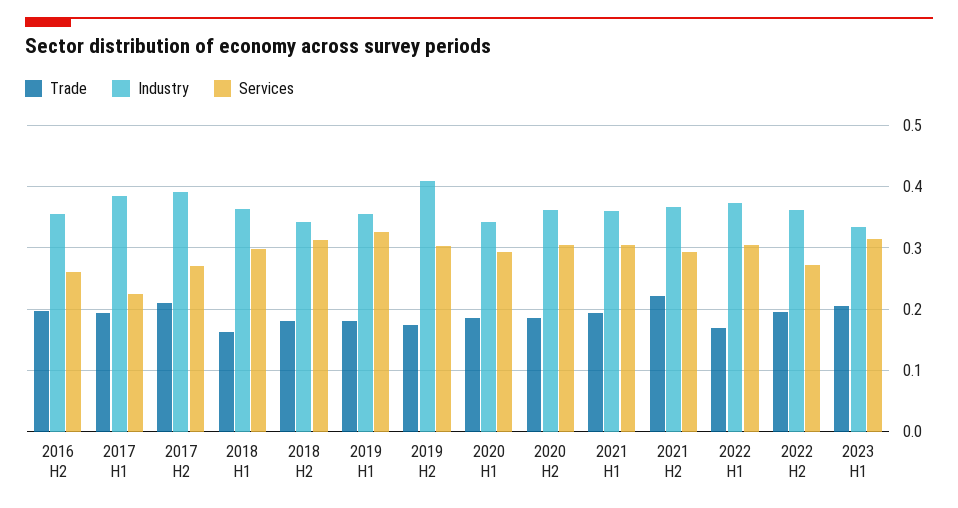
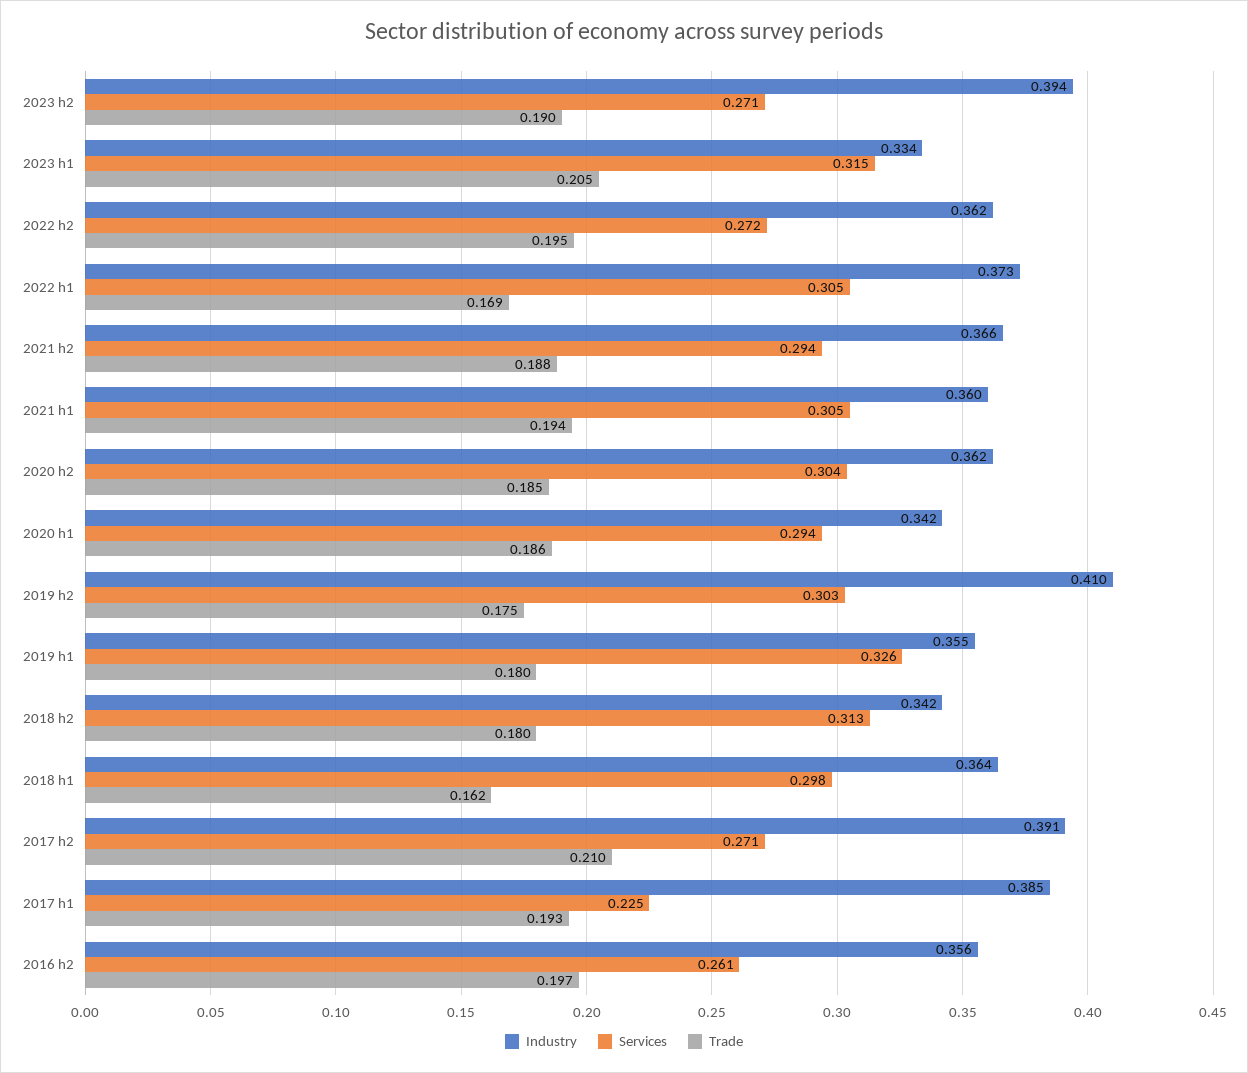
Trade, 2021 H2: 0.22 -> 0.188
Industry, 2023 h2: none -> 0.394
Services, 2023 h2: none -> 0.271
Trade, 2023 h2: none -> 0.19

